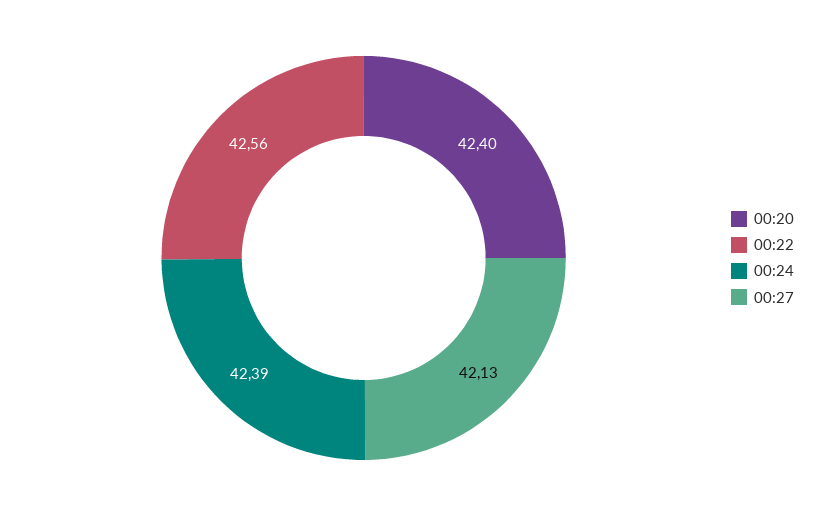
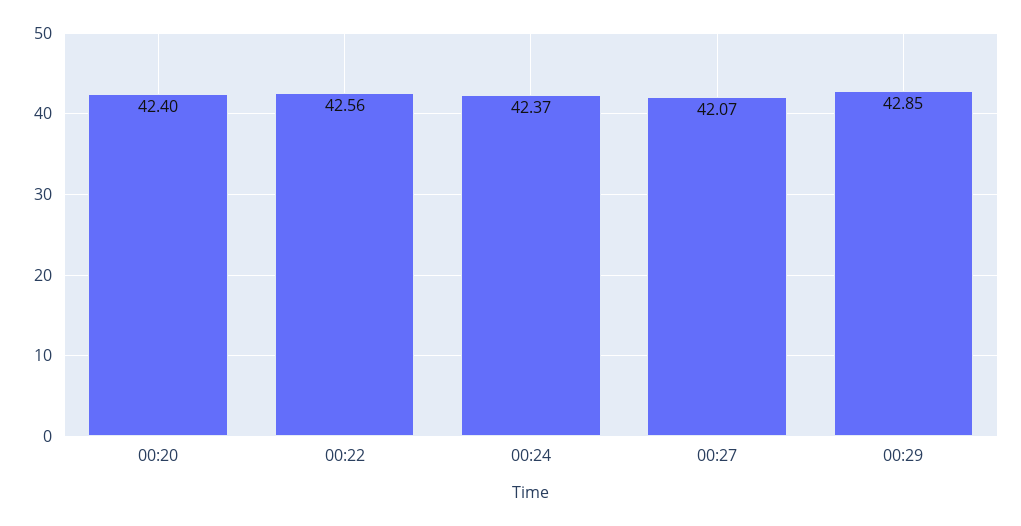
00:24: 42.39 -> 42.37
00:27: 42.13 -> 42.07
00:29: none -> 42.85

